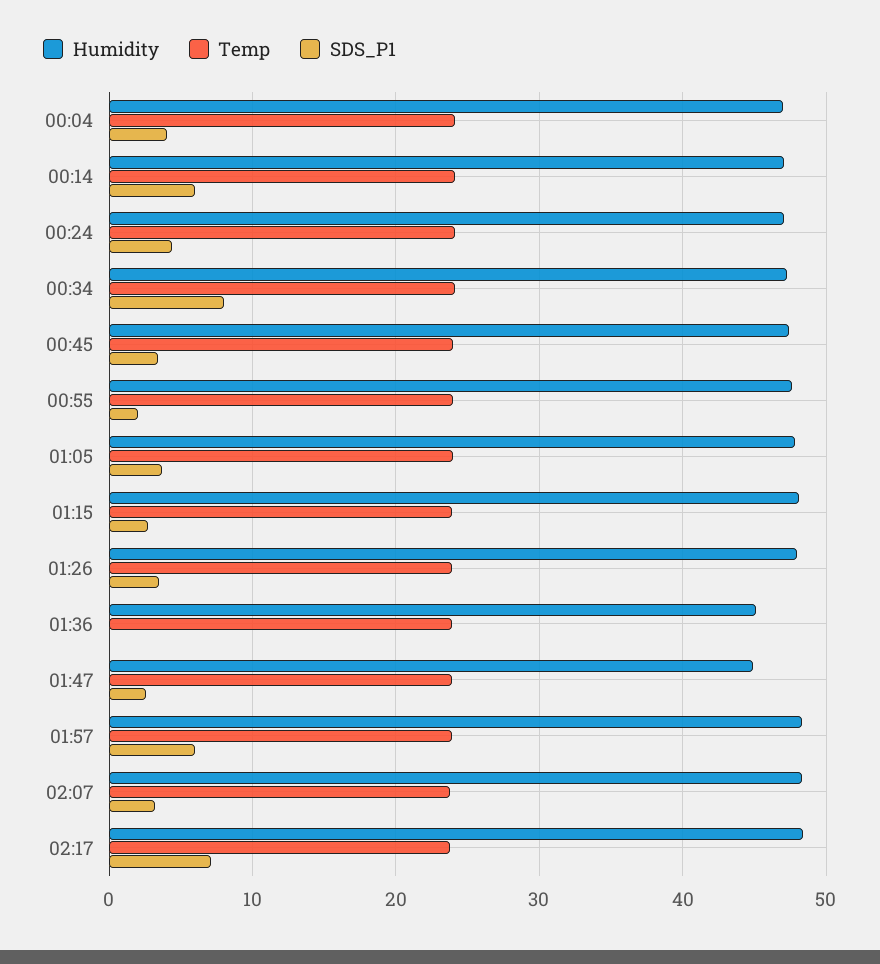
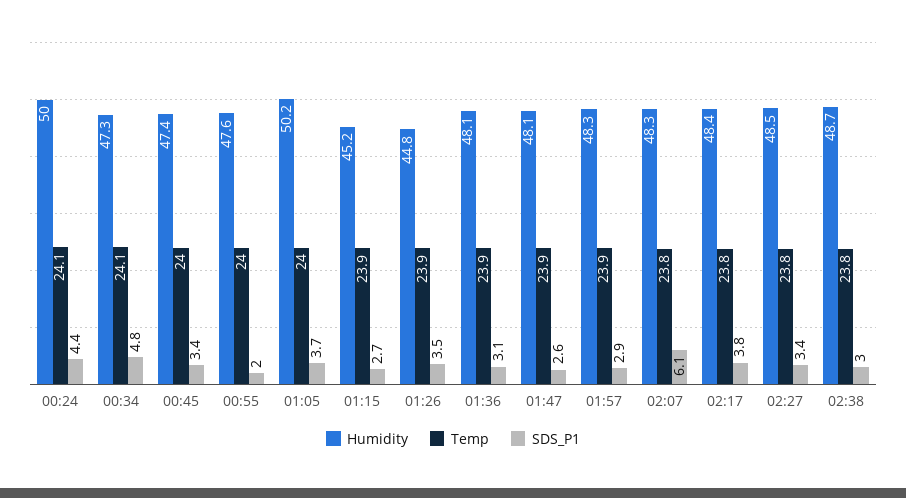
Humidity, 00:04: 47 -> none
Temp, 00:04: 24 -> none
SDS_P1, 00:04: 4 -> none
Humidity, 00:14: 47 -> none
Temp, 00:14: 24 -> none
SDS_P1, 00:14: 6 -> none
Humidity, 00:24: 47 -> 50
SDS_P1, 00:34: 8 -> 4.8
Humidity, 01:05: 48 -> 50.2
Humidity, 01:15: 48 -> 45.2
Humidity, 01:26: 48 -> 44.8
Humidity, 01:36: 45 -> 48.1
SDS_P1, 01:36: 0 -> 3.1
Humidity, 01:47: 45 -> 48.1
SDS_P1, 01:57: 6 -> 2.9
SDS_P1, 02:07: 3 -> 6.1
SDS_P1, 02:17: 7 -> 3.8
Humidity, 02:27: none -> 48.5
Temp, 02:27: none -> 23.8
SDS_P1, 02:27: none -> 3.4
Humidity, 02:38: none -> 48.7
Temp, 02:38: none -> 23.8
SDS_P1, 02:38: none -> 3

